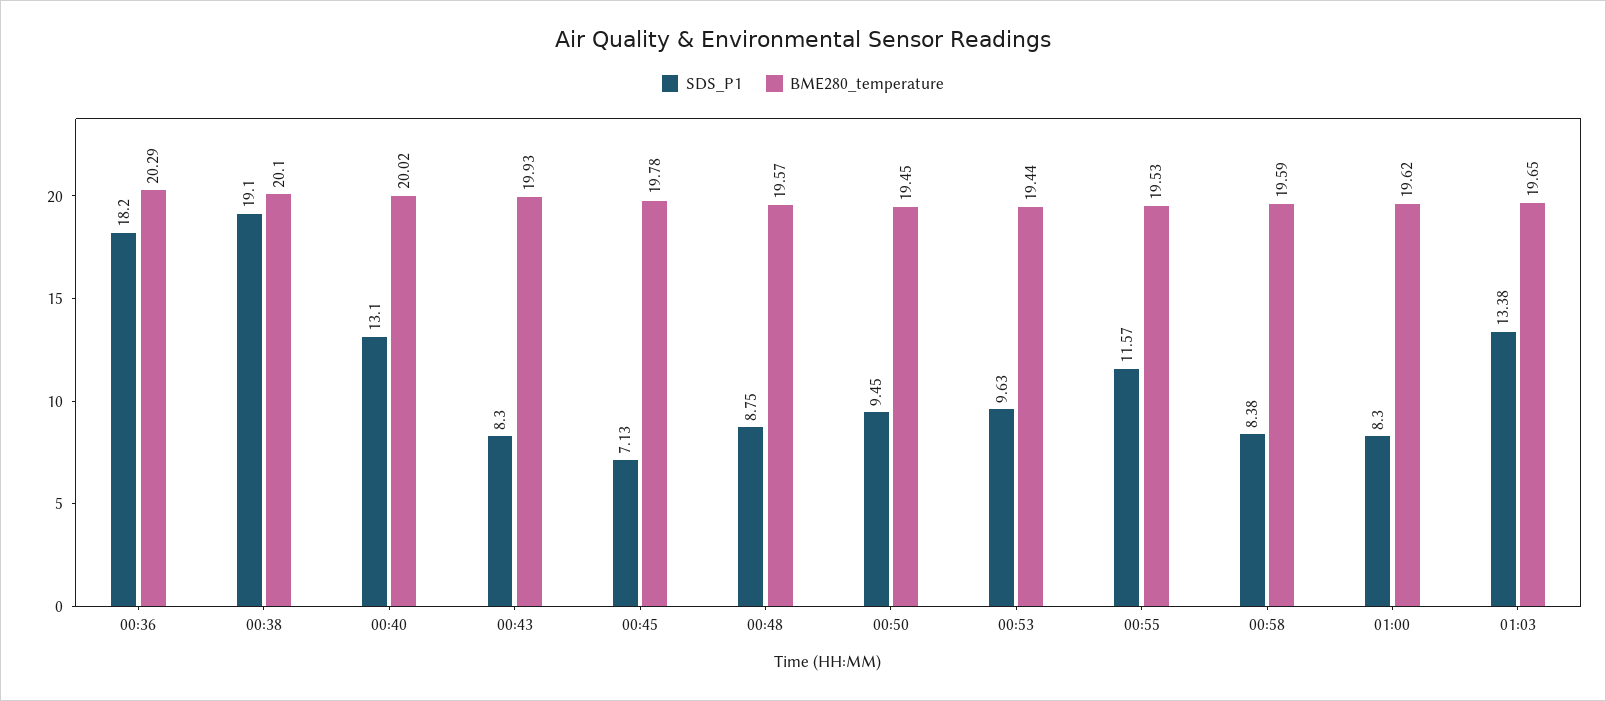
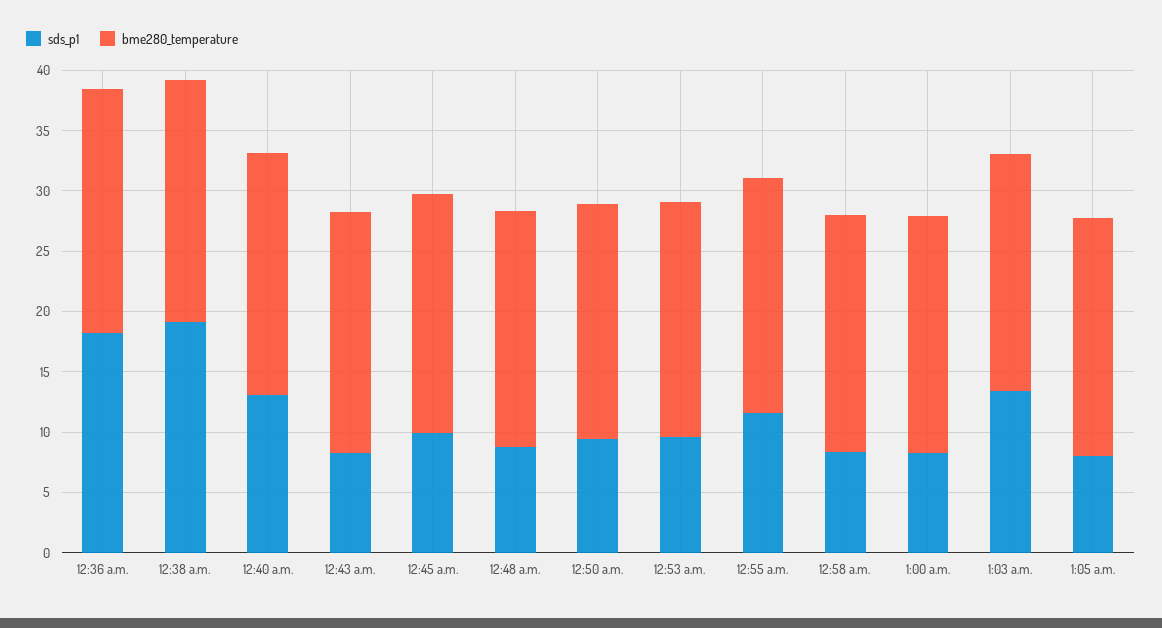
SDS_P1, 00:45: 7.13 -> 10
SDS_P1, 1:05 a.m.: none -> 8
BME280_temperature, 1:05 a.m.: none -> 20

